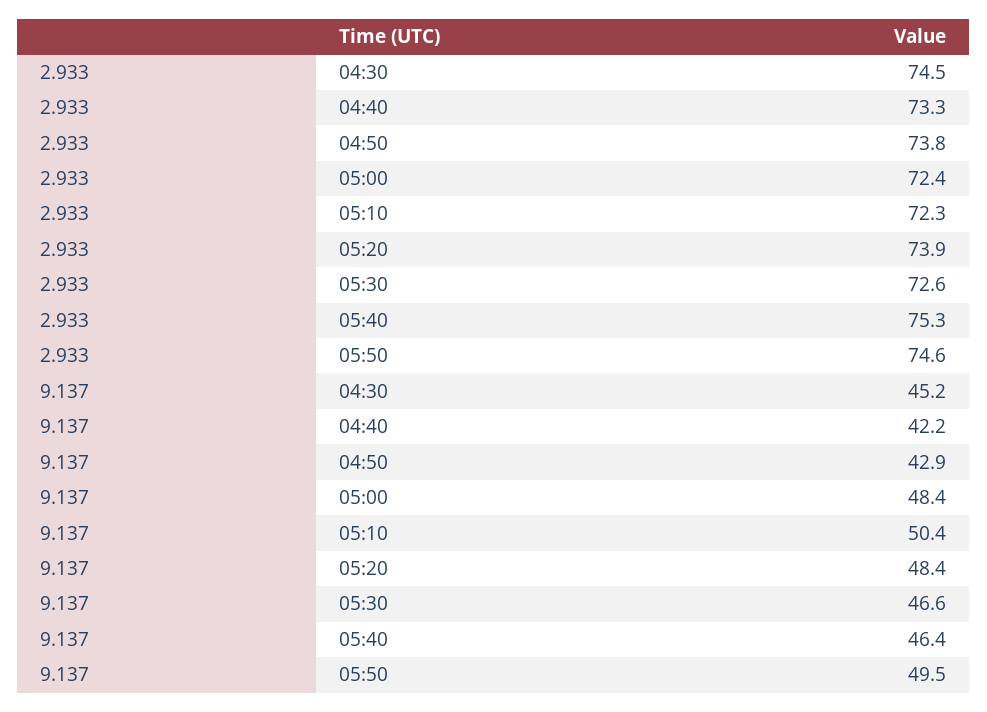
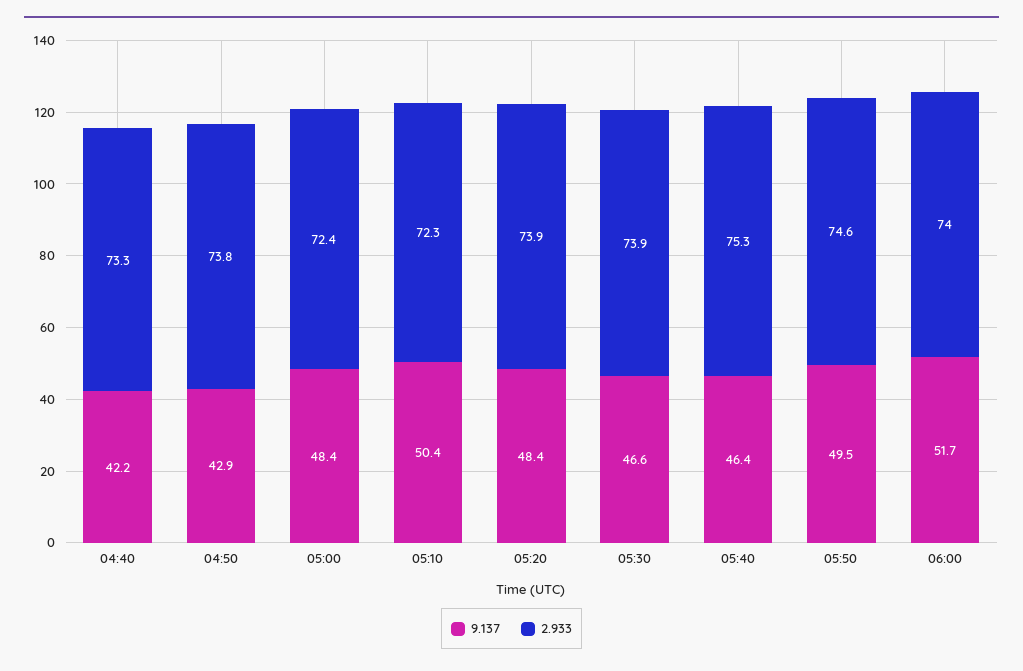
2.933, 04:30: 74.5 -> none
2.933, 05:30: 72.6 -> 73.9
9.137, 04:30: 45.2 -> none
9.137, 06:00: none -> 51.7
2.933, 06:00: none -> 74

